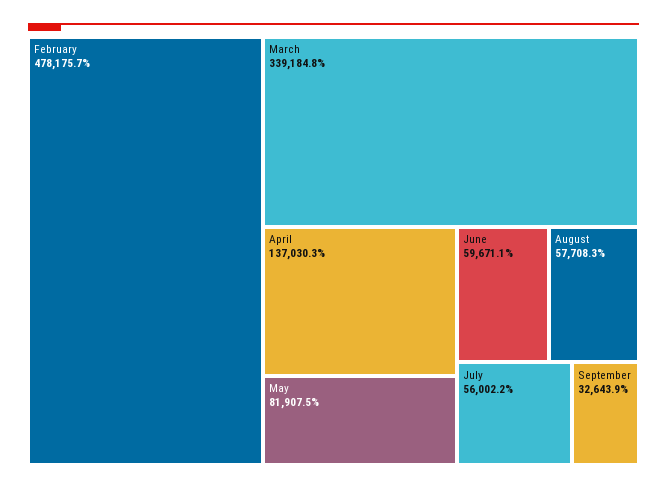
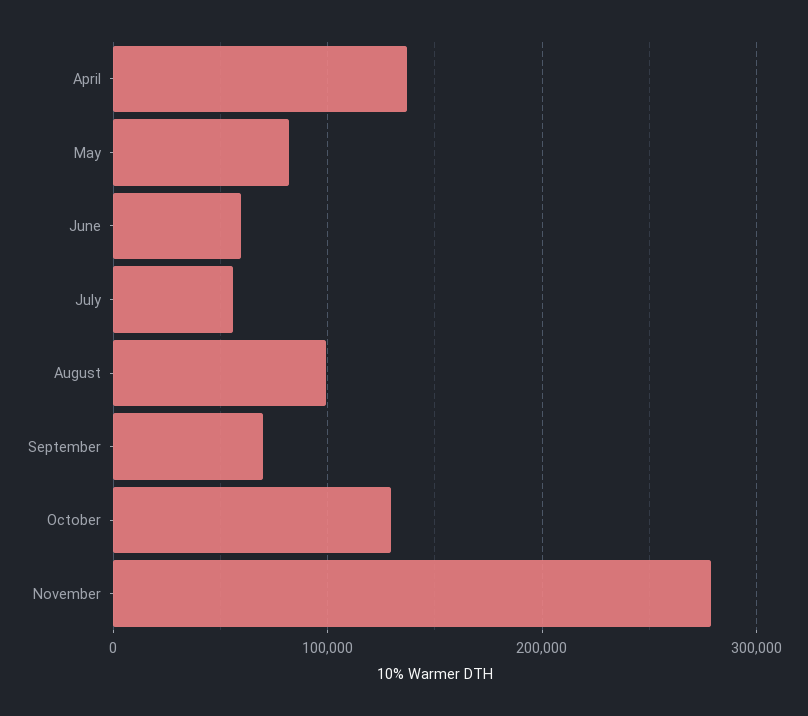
February: 478175.7 -> none
March: 339184.8 -> none
August: 57708.3 -> 100000
September: 32643.9 -> 70000
October: none -> 130000
November: none -> 280000

